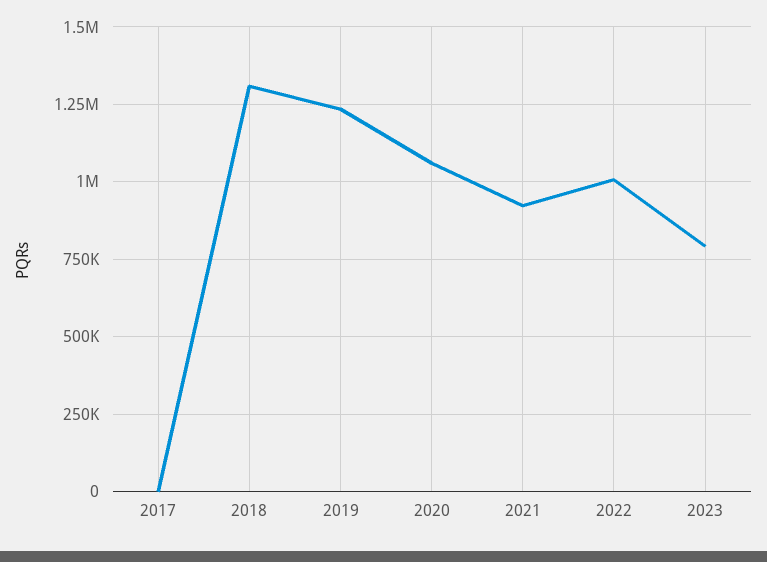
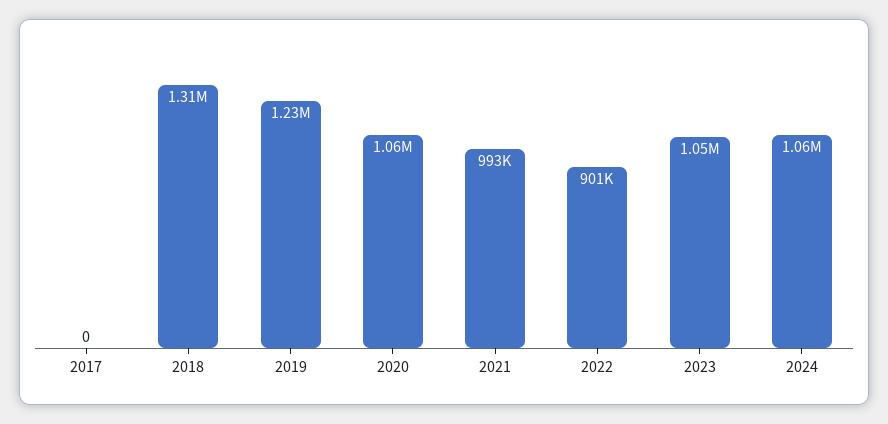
2021: 925000 -> 993000
2022: 1000000 -> 901000
2023: 800000 -> 1050000
2024: none -> 1060000

